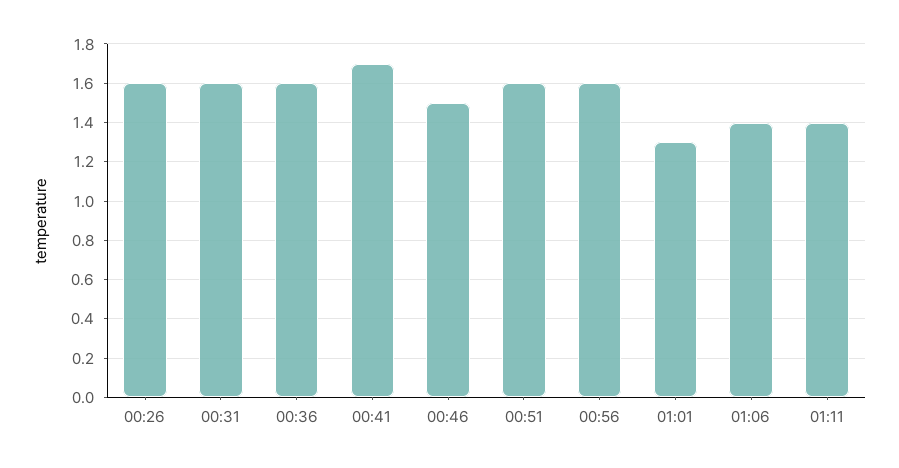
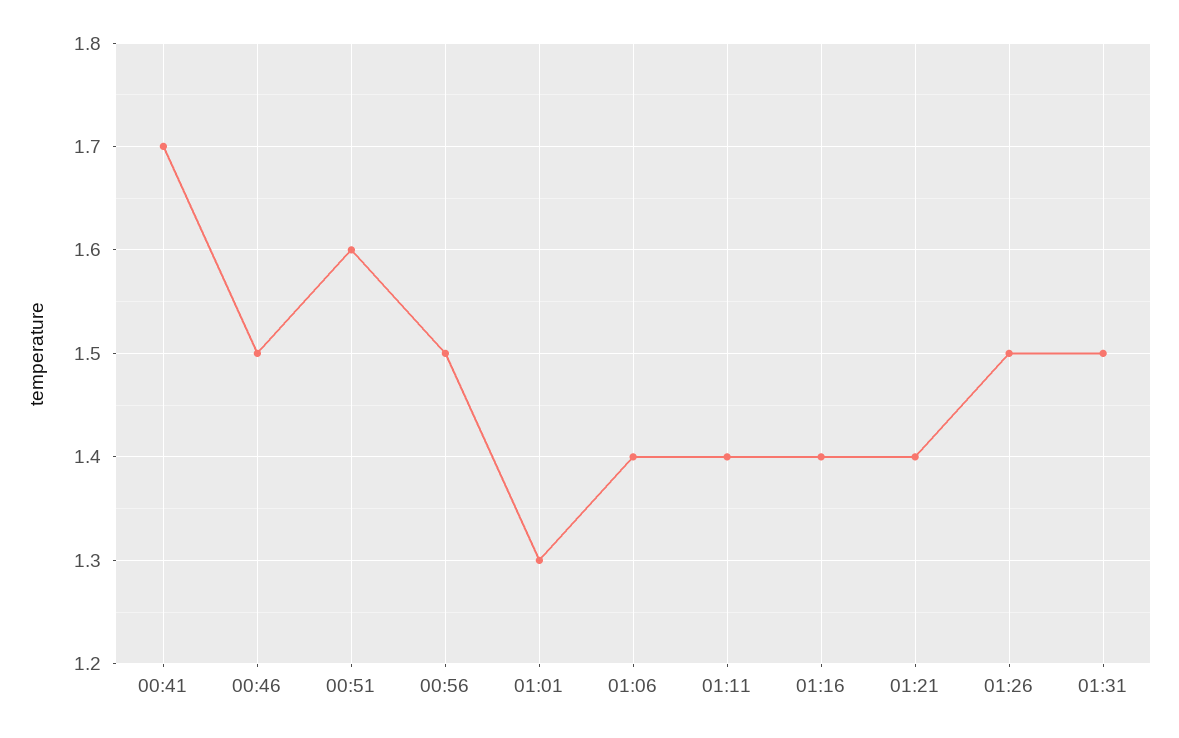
00:26: 1.6 -> none
00:31: 1.6 -> none
00:36: 1.6 -> none
00:56: 1.6 -> 1.5
01:16: none -> 1.4
01:21: none -> 1.4
01:26: none -> 1.5
01:31: none -> 1.5

